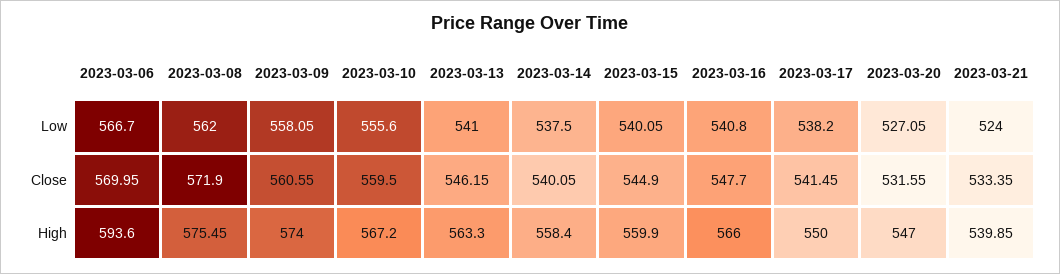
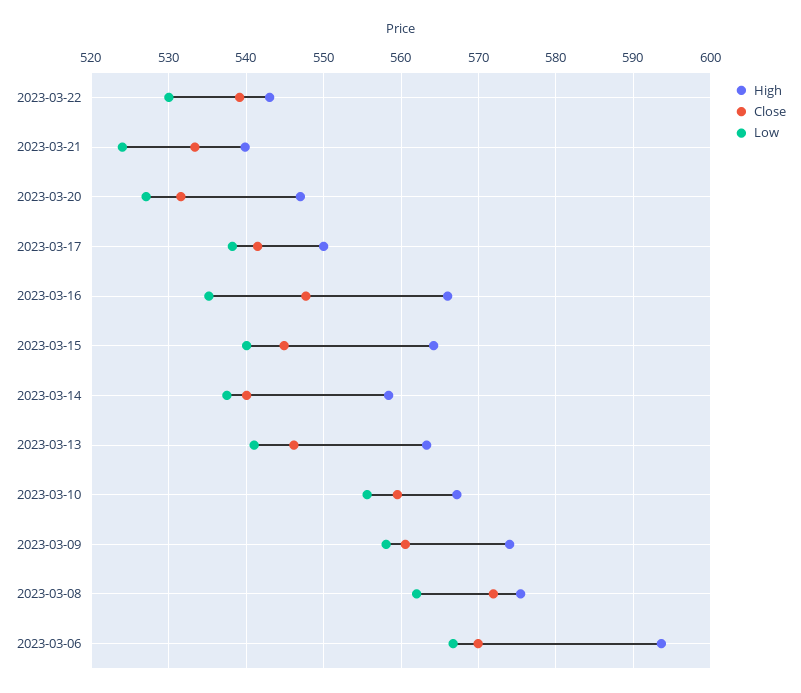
Low, 2023-03-16: 540.8 -> 535
High, 2023-03-15: 559.9 -> 564
High, 2023-03-22: none -> 543
Close, 2023-03-22: none -> 539
Low, 2023-03-22: none -> 530

